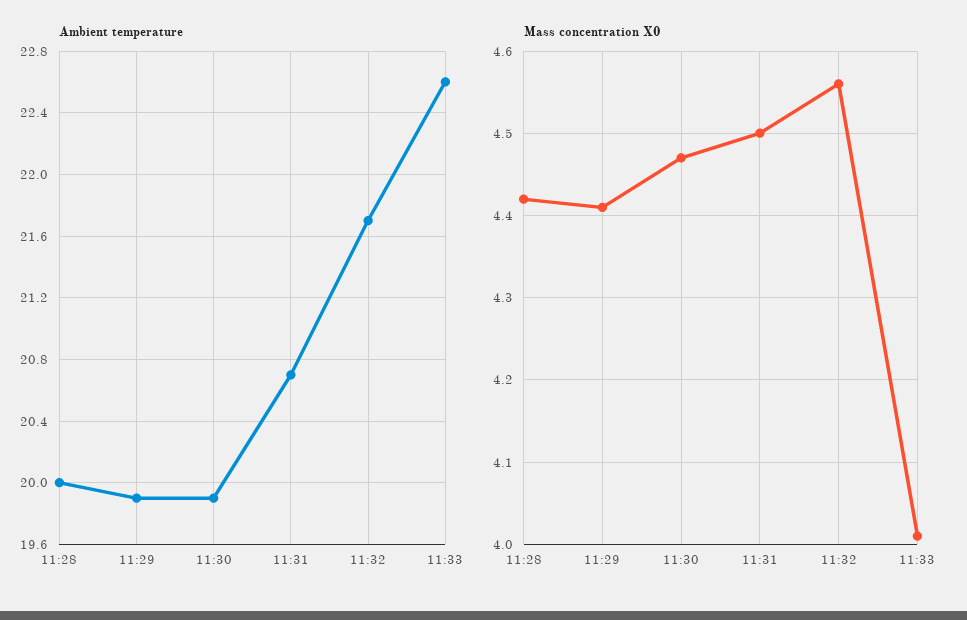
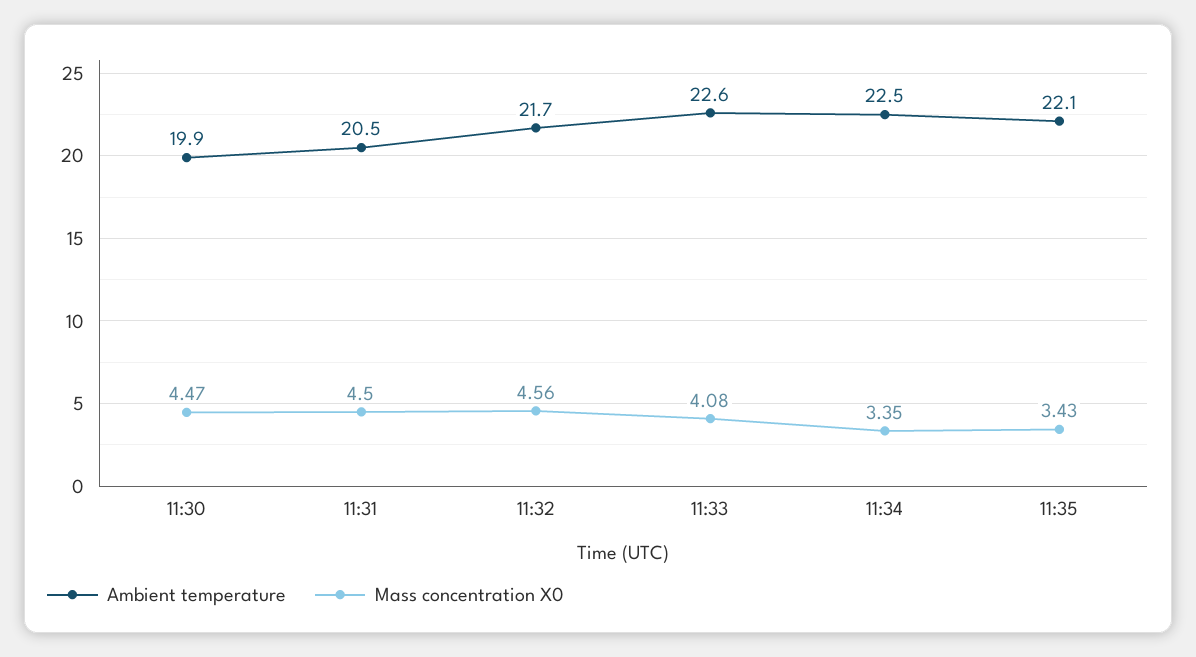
Ambient temperature, 11:28: 20 -> none
Ambient temperature, 11:29: 19.9 -> none
Ambient temperature, 11:31: 20.7 -> 20.5
Mass concentration X0, 11:28: 4.42 -> none
Mass concentration X0, 11:29: 4.41 -> none
Mass concentration X0, 11:33: 4.01 -> 4.08
Ambient temperature, 11:34: none -> 22.5
Mass concentration X0, 11:34: none -> 3.35
Ambient temperature, 11:35: none -> 22.1
Mass concentration X0, 11:35: none -> 3.43

